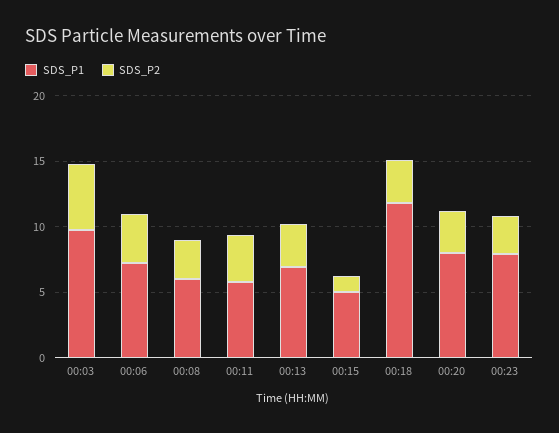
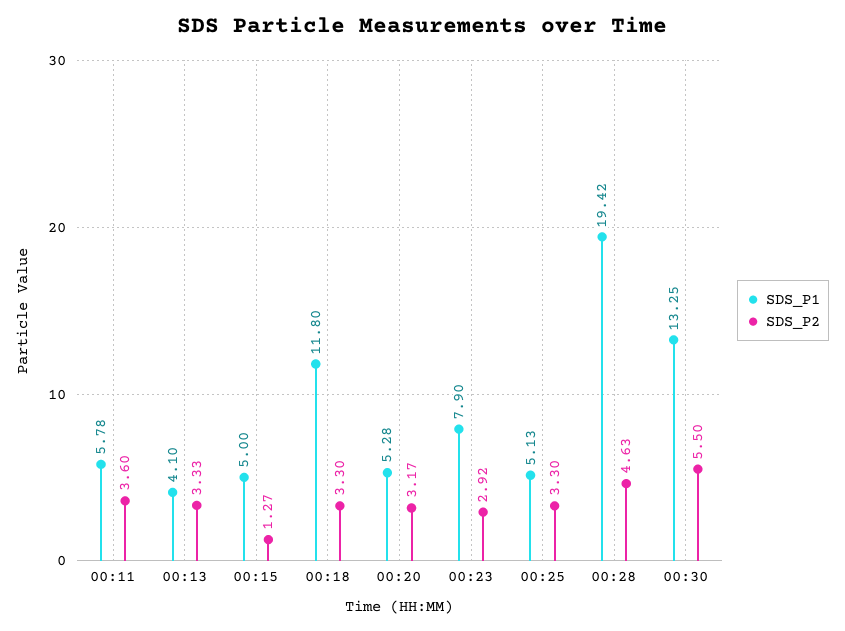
SDS_P1, 00:03: 10 -> none
SDS_P2, 00:03: 5 -> none
SDS_P1, 00:06: 7 -> none
SDS_P2, 00:06: 4 -> none
SDS_P1, 00:08: 6 -> none
SDS_P2, 00:08: 3 -> none
SDS_P1, 00:13: 7 -> 4.1
SDS_P1, 00:20: 8 -> 5.28
SDS_P1, 00:25: none -> 5.13
SDS_P2, 00:25: none -> 3.3
SDS_P1, 00:28: none -> 19.42
SDS_P2, 00:28: none -> 4.63
SDS_P1, 00:30: none -> 13.25
SDS_P2, 00:30: none -> 5.5

